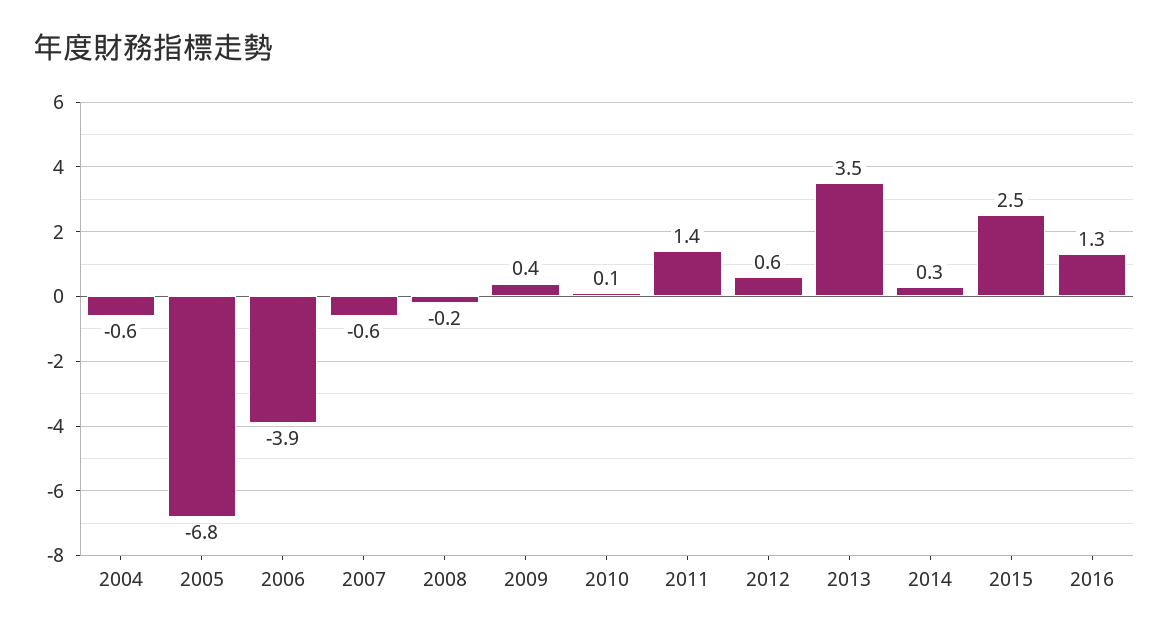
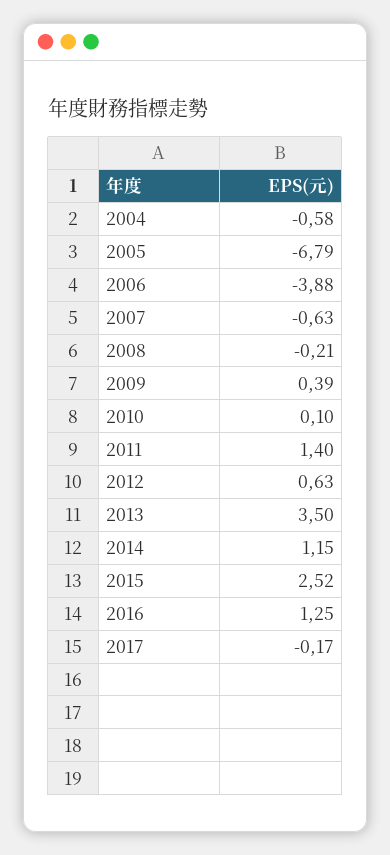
2014: 0.3 -> 1.15
2017: none -> -0.17

